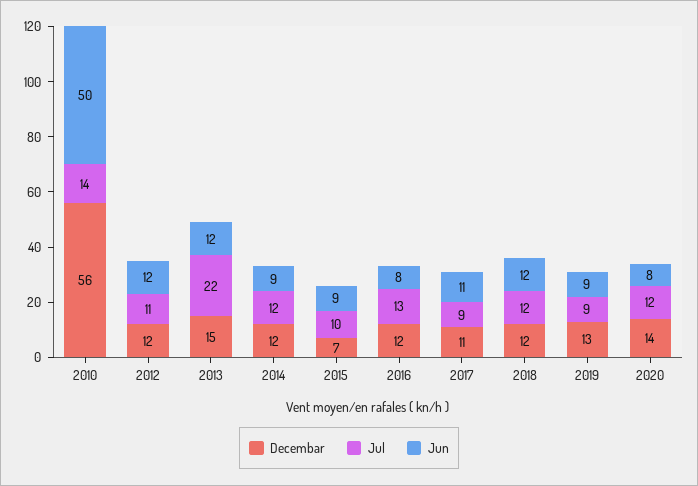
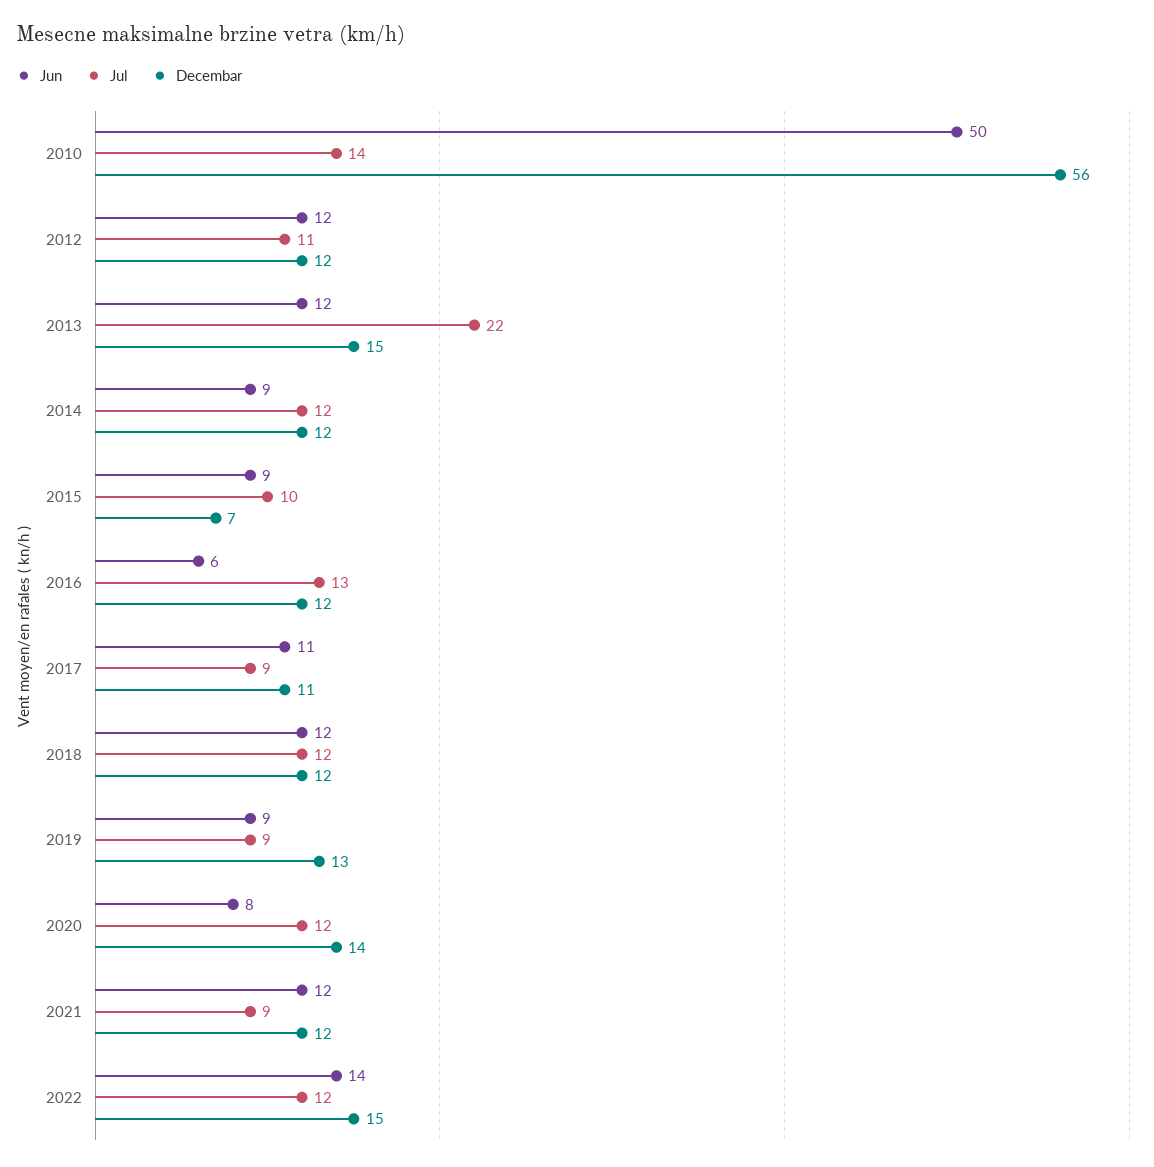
Jun, 2016: 8 -> 6
Jun, 2021: none -> 12
Jul, 2021: none -> 9
Decembar, 2021: none -> 12
Jun, 2022: none -> 14
Jul, 2022: none -> 12
Decembar, 2022: none -> 15

